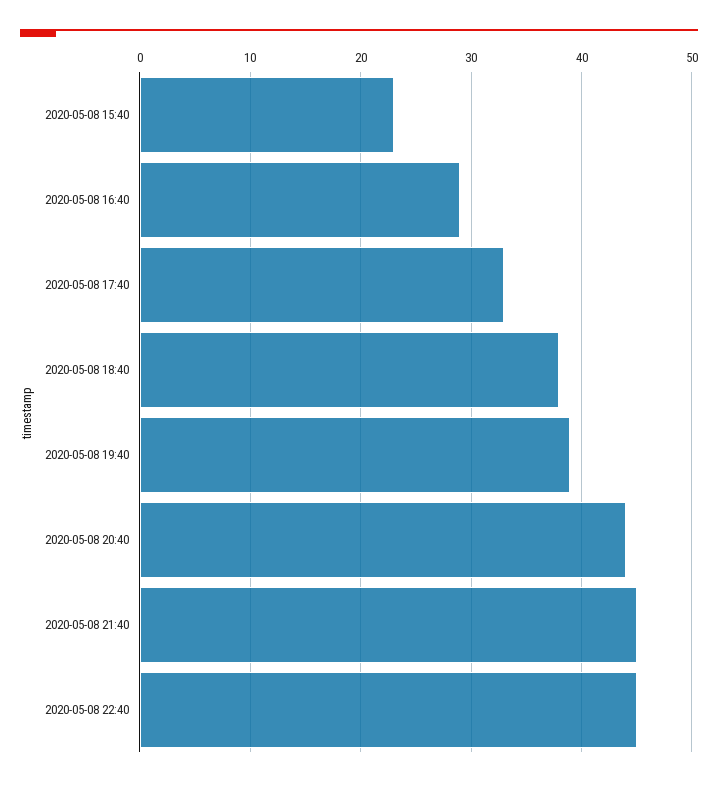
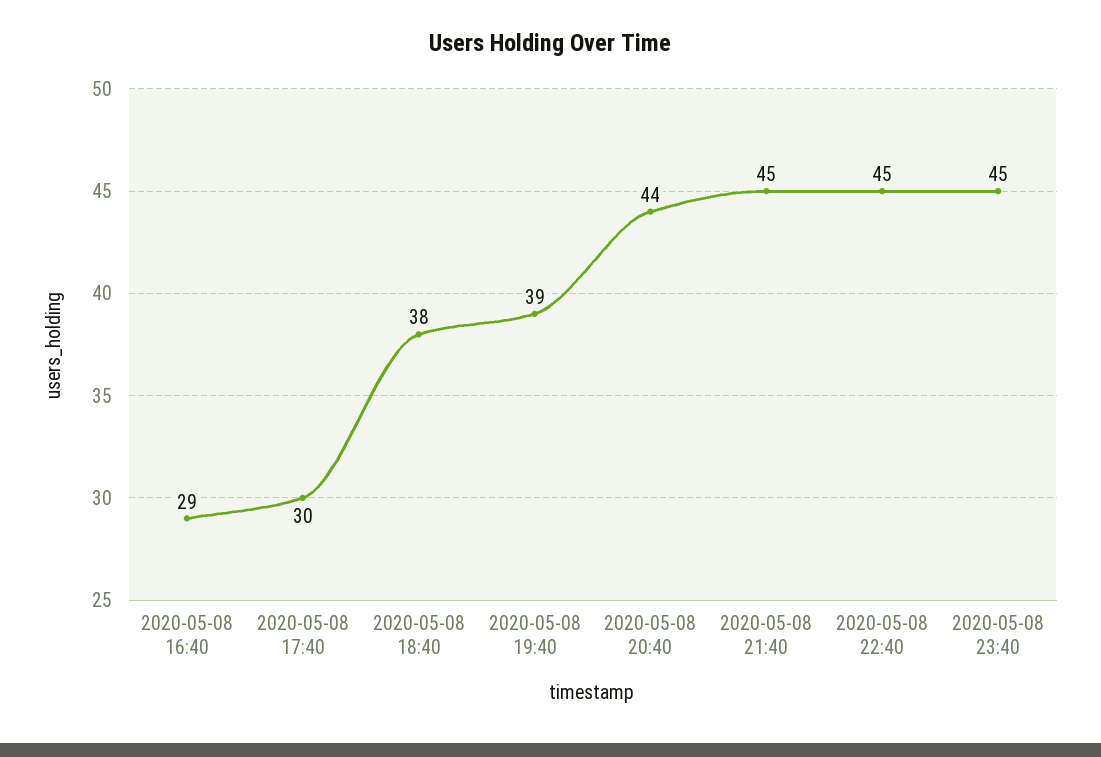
2020-05-08 15:40: 23 -> none
2020-05-08 17:40: 33 -> 30
2020-05-08 23:40: none -> 45

